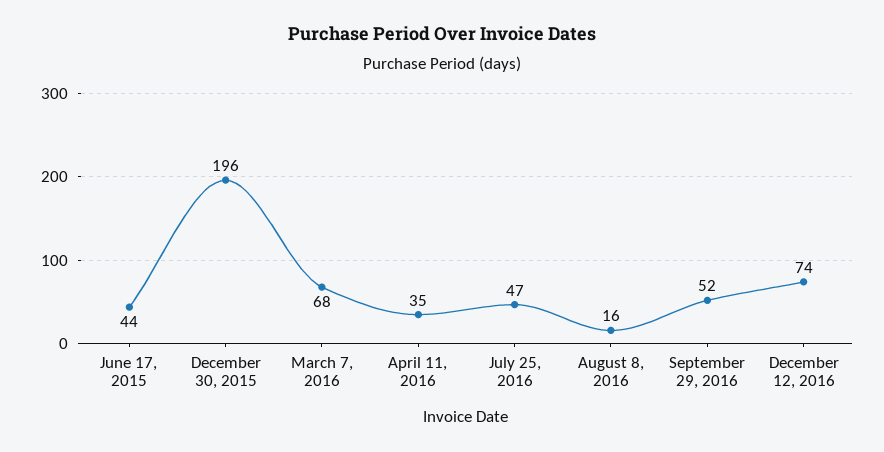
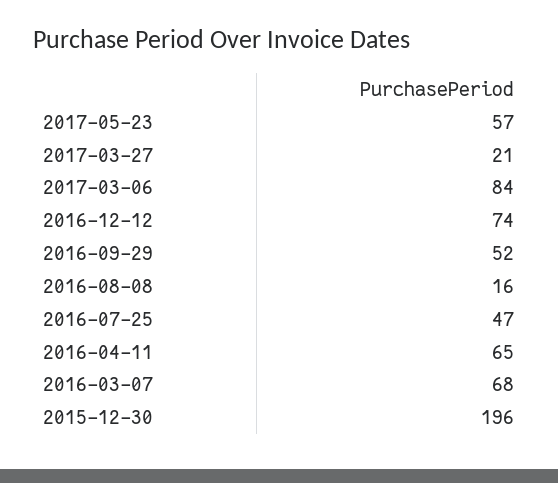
June 17, 2015: 44 -> none
April 11, 2016: 35 -> 65
2017-05-23: none -> 57
2017-03-27: none -> 21
2017-03-06: none -> 84

